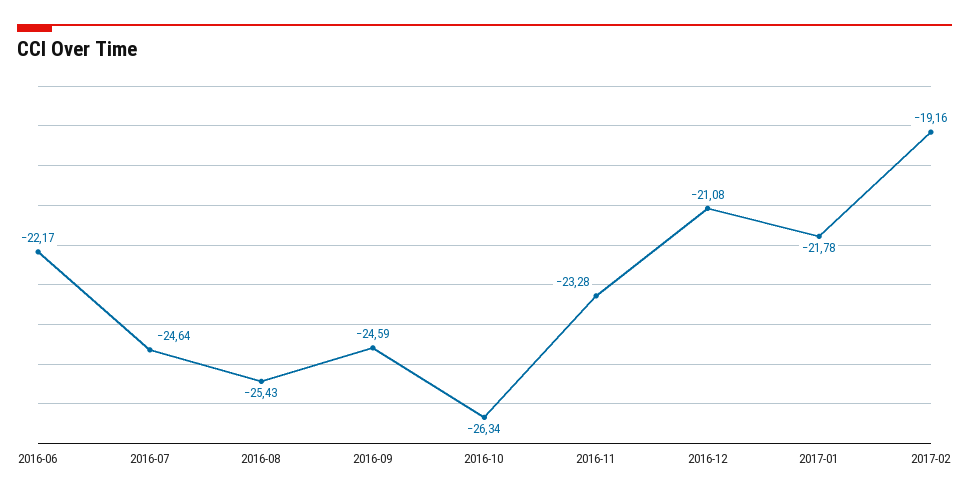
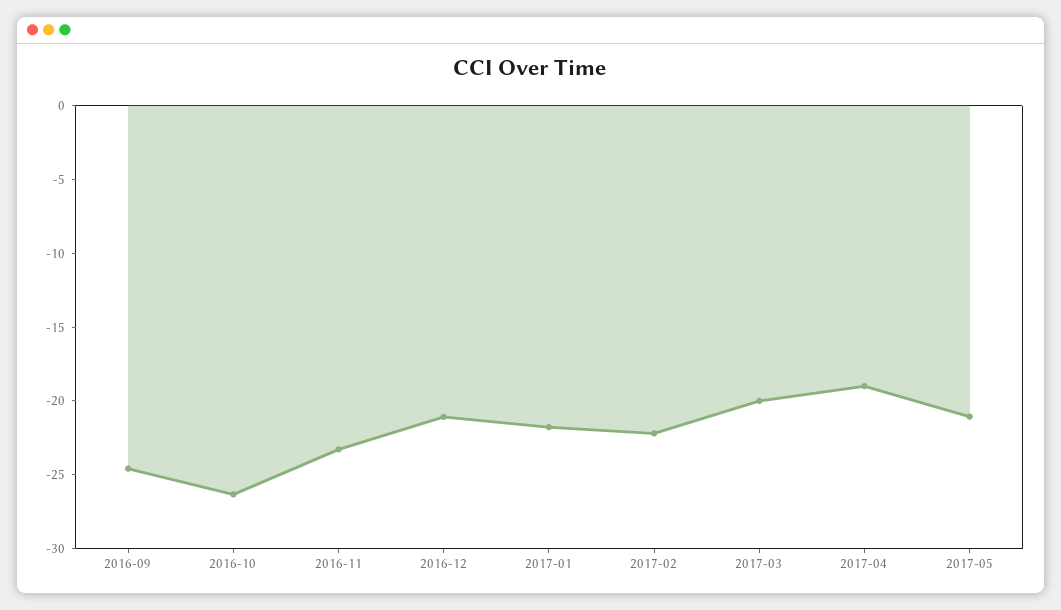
2016-06: -22.17 -> none
2016-07: -24.64 -> none
2016-08: -25.43 -> none
2017-02: -19.16 -> -22
2017-03: none -> -20
2017-04: none -> -19
2017-05: none -> -21

